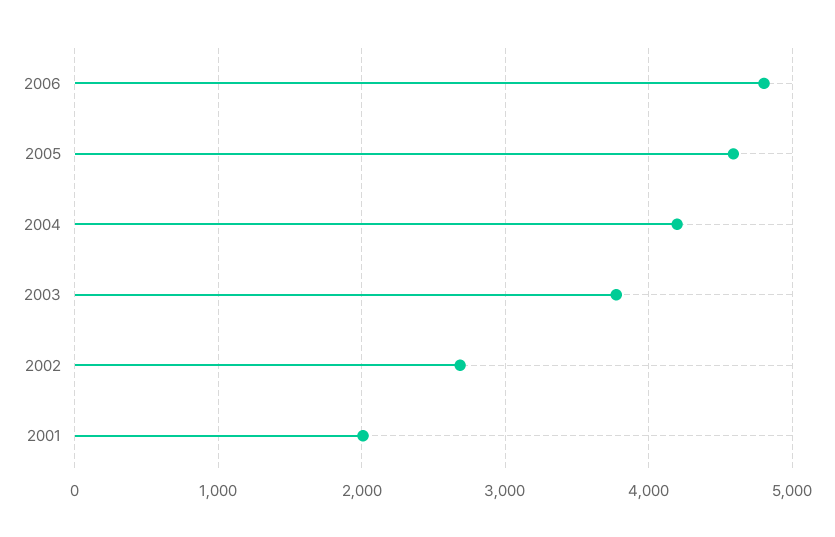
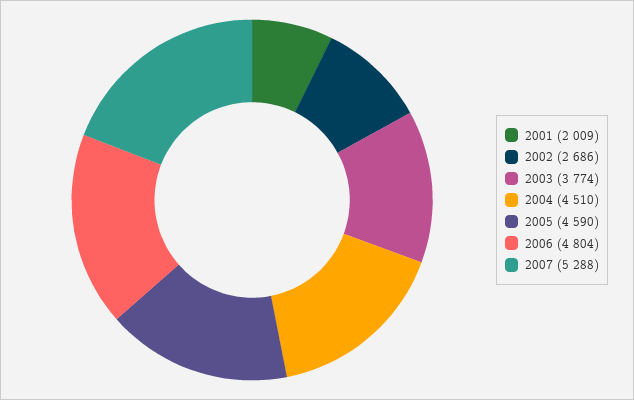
2004: 4200 -> 4510
2007: none -> 5288

